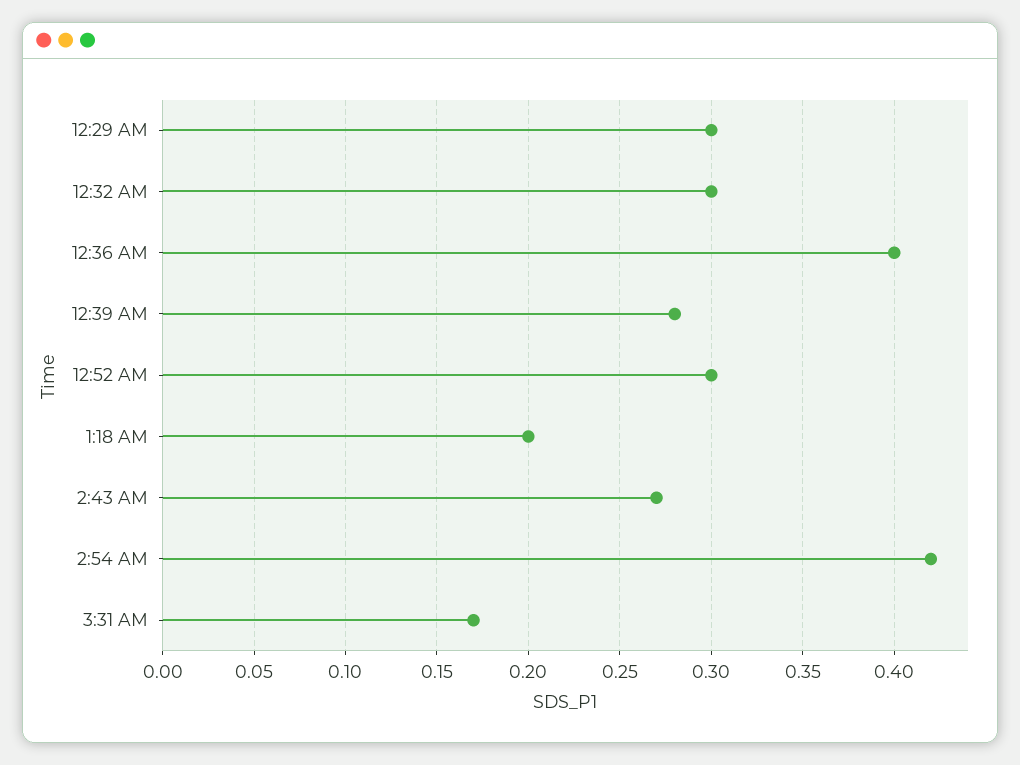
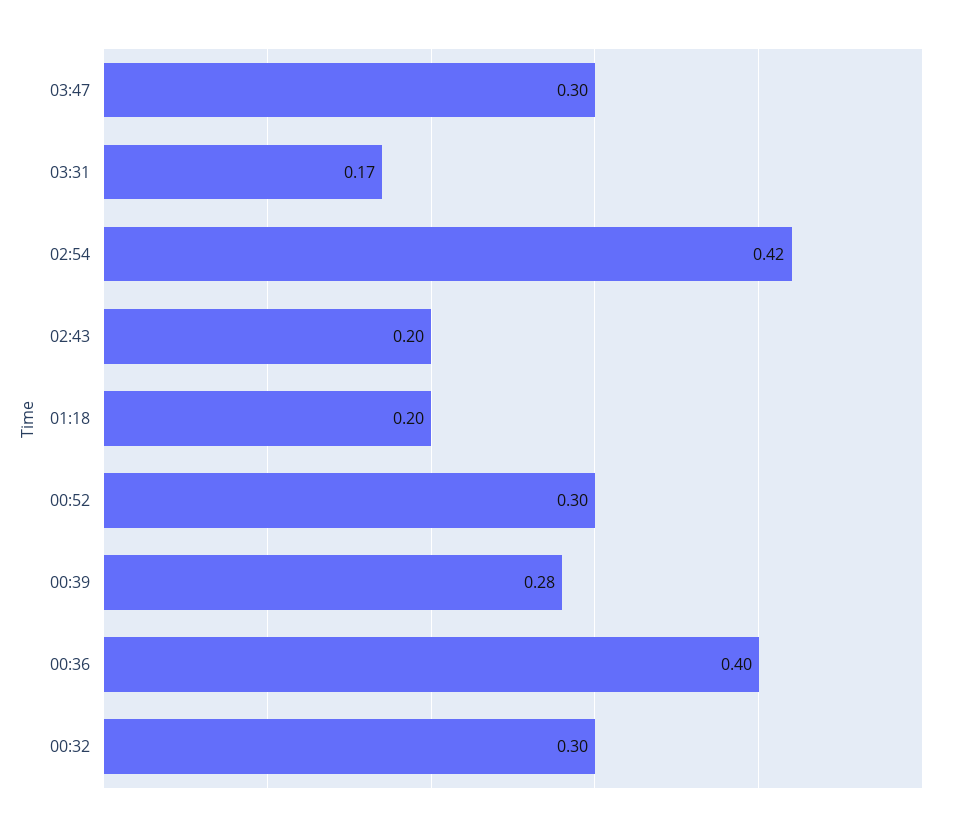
12:29 AM: 0.3 -> none
2:43 AM: 0.27 -> 0.2
03:47: none -> 0.3

